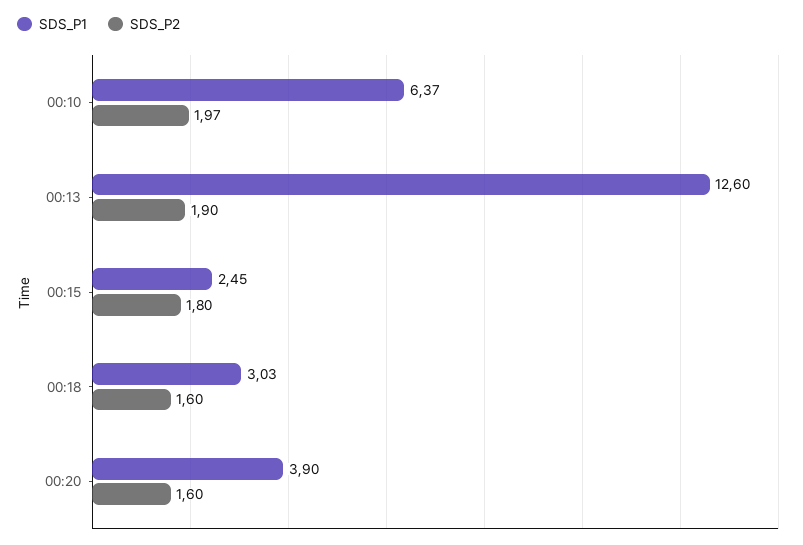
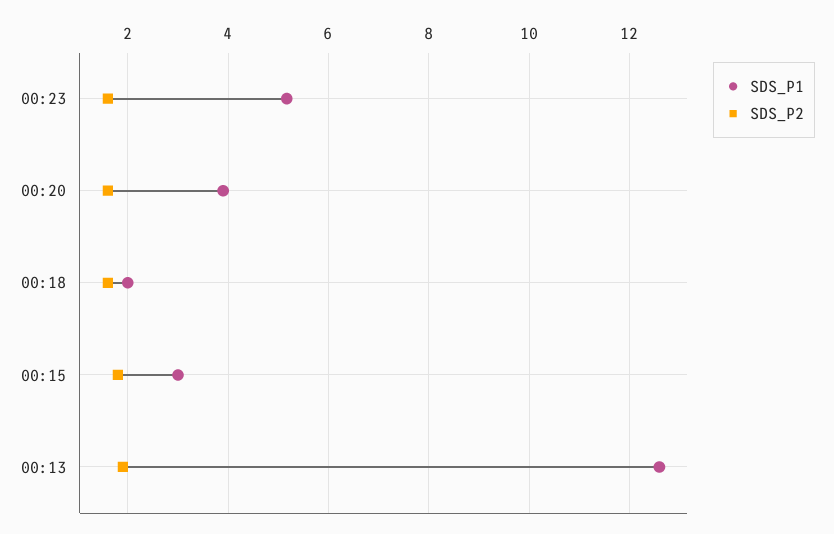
SDS_P1, 00:10: 6.37 -> none
SDS_P2, 00:10: 1.97 -> none
SDS_P1, 00:15: 2.45 -> 3
SDS_P1, 00:18: 3.03 -> 2
SDS_P1, 00:23: none -> 5.2
SDS_P2, 00:23: none -> 1.6

